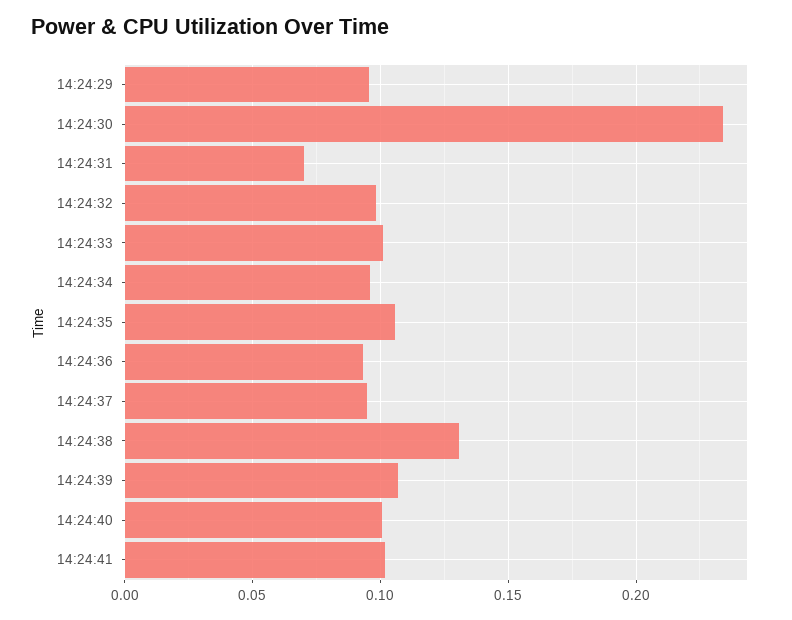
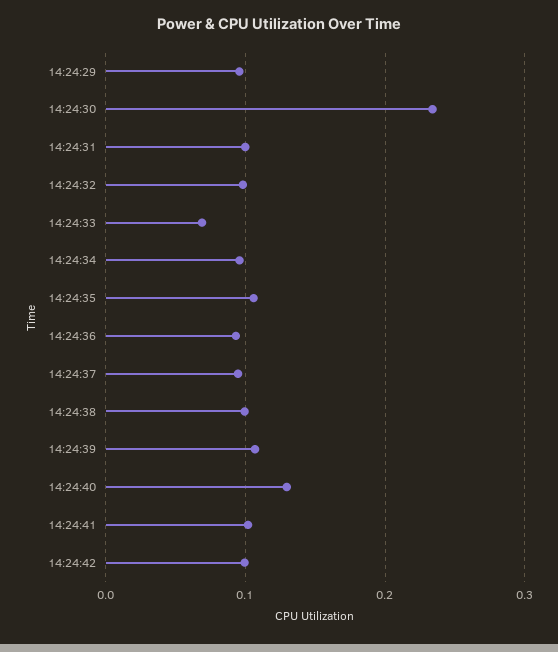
14:24:31: 0.07 -> 0.1
14:24:33: 0.1 -> 0.07
14:24:38: 0.13 -> 0.1
14:24:40: 0.1 -> 0.13
14:24:42: none -> 0.1

